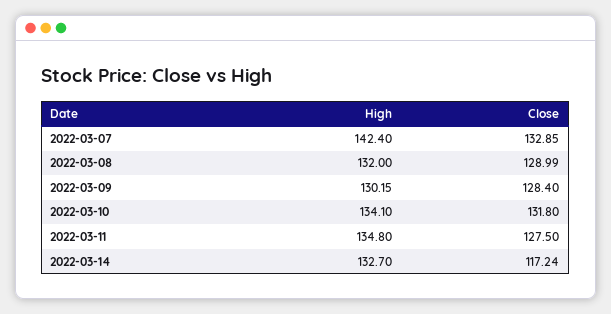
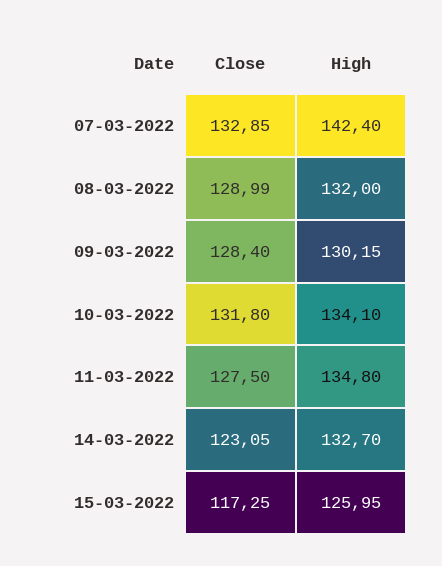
Close, 2022-03-14: 117.24 -> 123.05
Close, 15-03-2022: none -> 117.25
High, 15-03-2022: none -> 125.95

